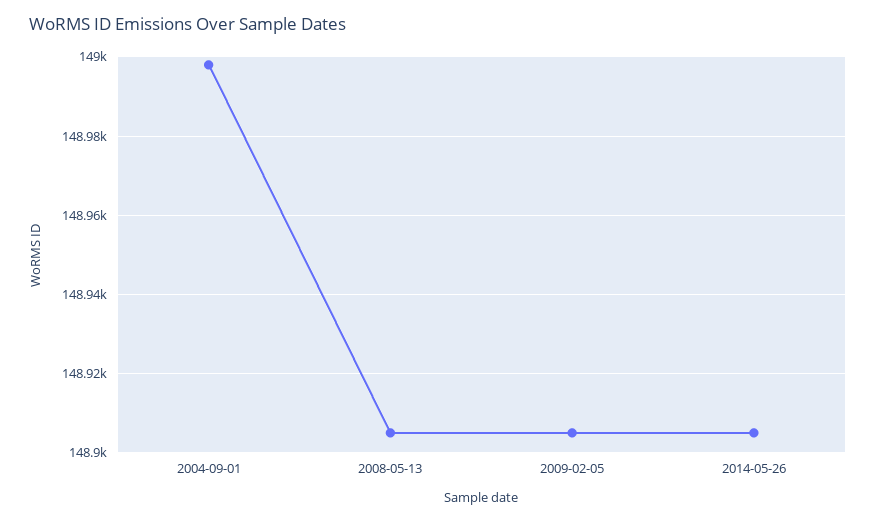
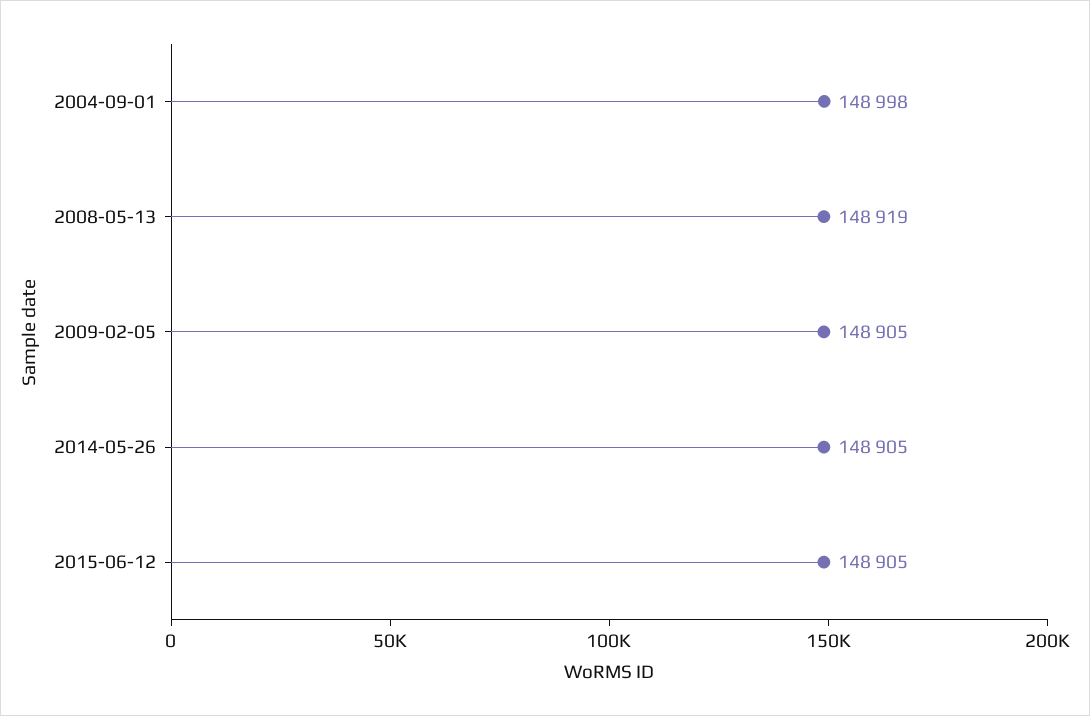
2008-05-13: 148905 -> 148919
2015-06-12: none -> 148905

